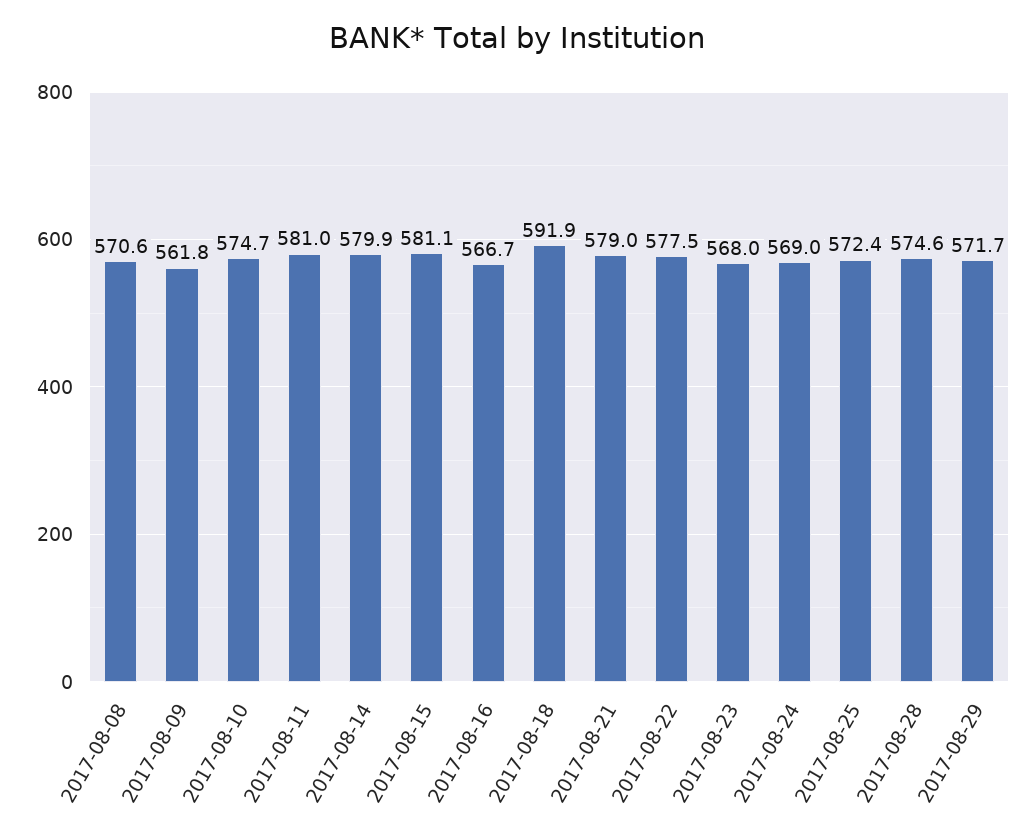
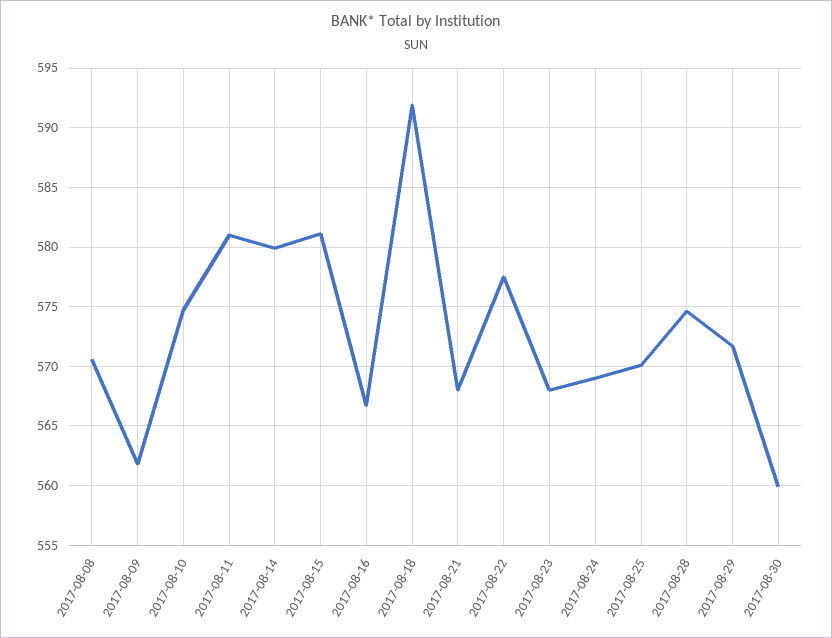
2017-08-21: 579 -> 568
2017-08-25: 572.4 -> 570
2017-08-30: none -> 560

